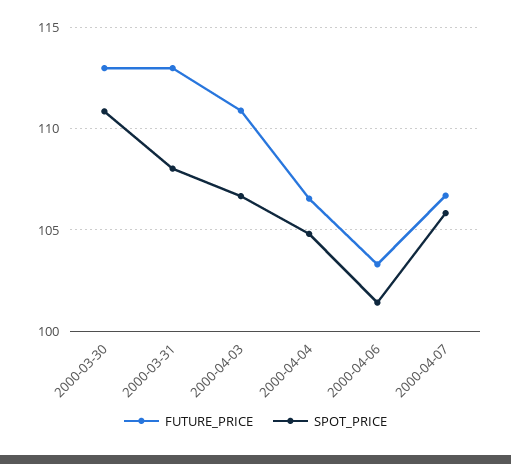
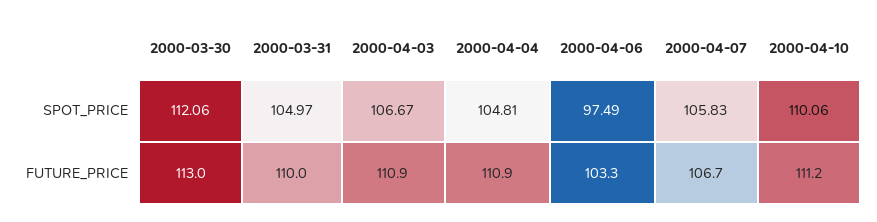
SPOT_PRICE, 2000-03-30: 111 -> 112.06
FUTURE_PRICE, 2000-03-31: 113 -> 110
SPOT_PRICE, 2000-03-31: 108 -> 104.97
FUTURE_PRICE, 2000-04-04: 106.5 -> 110.9
SPOT_PRICE, 2000-04-06: 101.5 -> 97.49
SPOT_PRICE, 2000-04-10: none -> 110.06
FUTURE_PRICE, 2000-04-10: none -> 111.2

